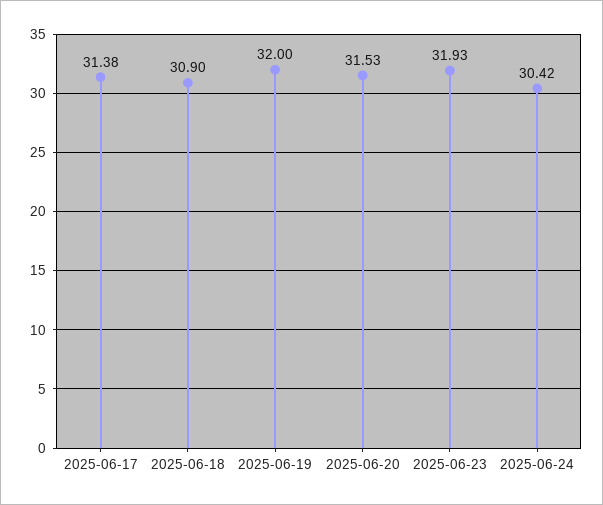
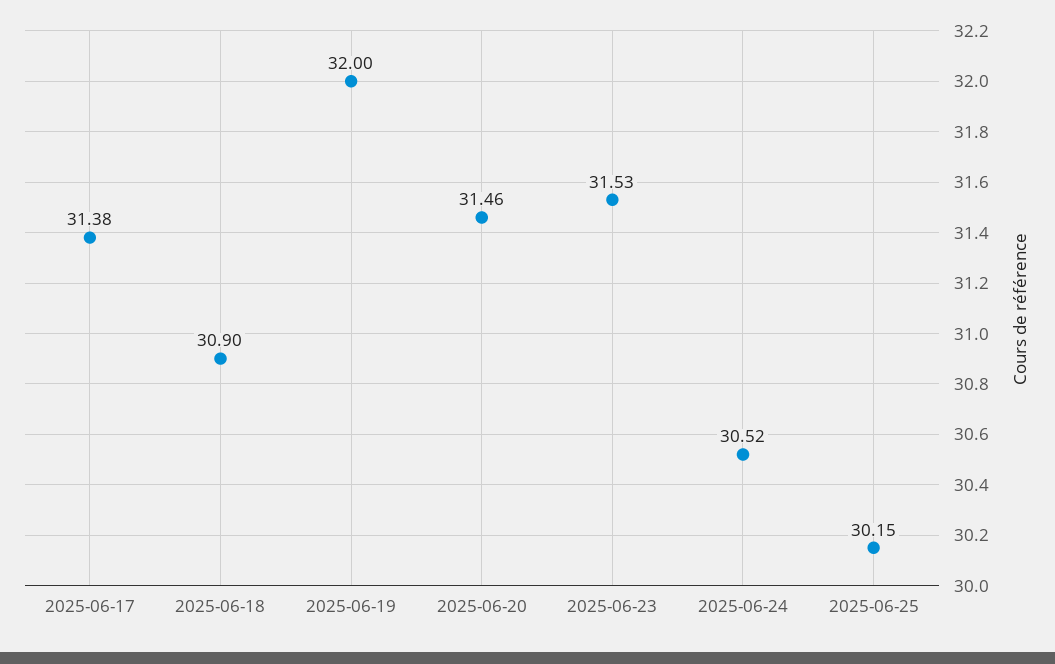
2025-06-20: 31.53 -> 31.46
2025-06-23: 31.93 -> 31.53
2025-06-24: 30.42 -> 30.52
2025-06-25: none -> 30.15

